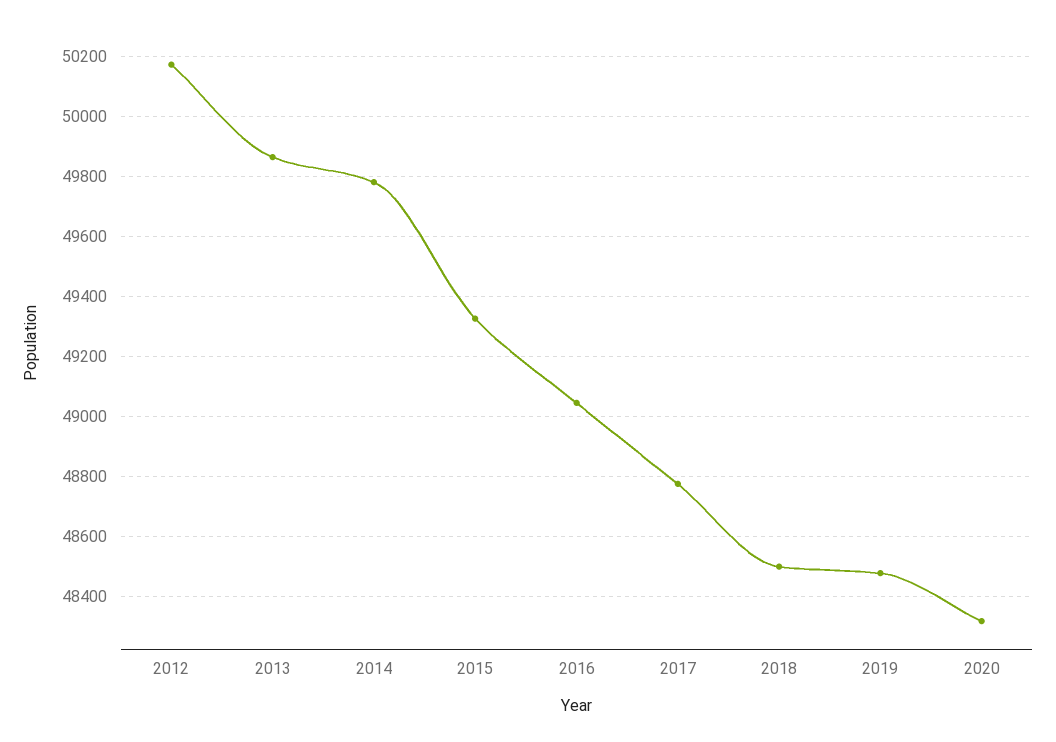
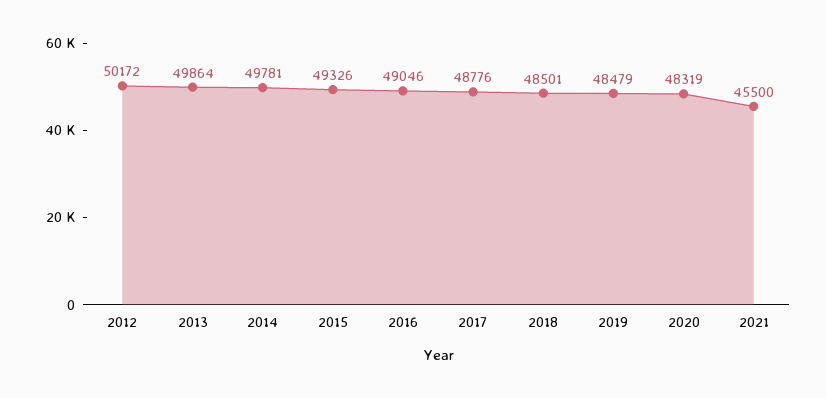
2021: none -> 45500

